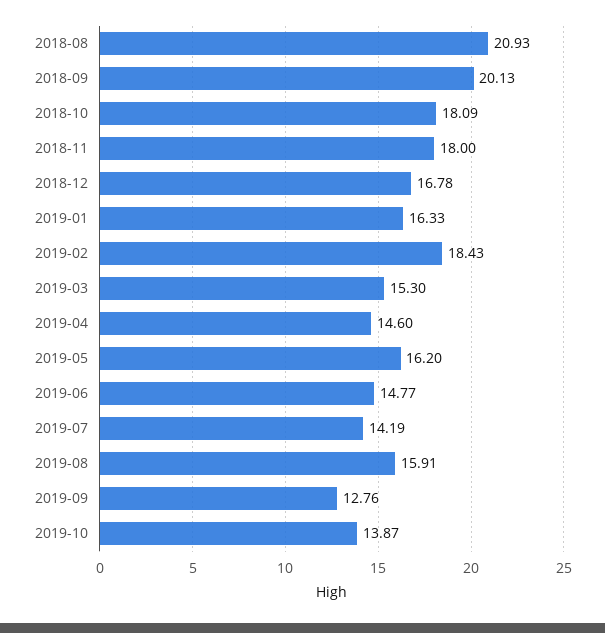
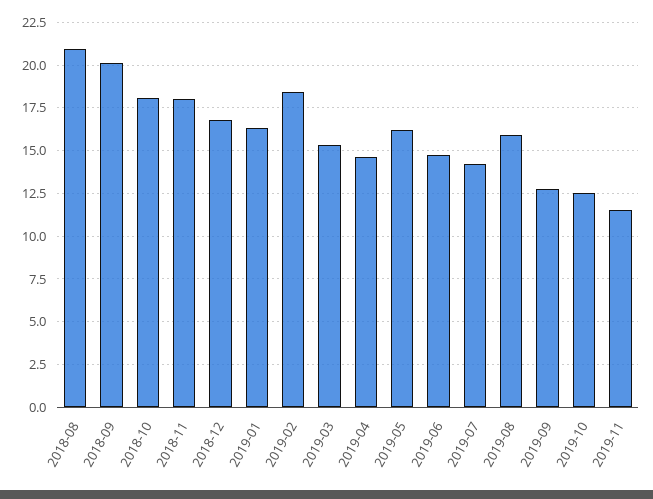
2019-10: 13.87 -> 12.5
2019-11: none -> 11.5

